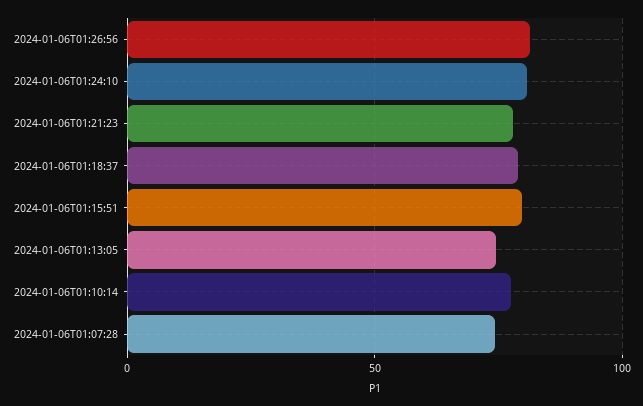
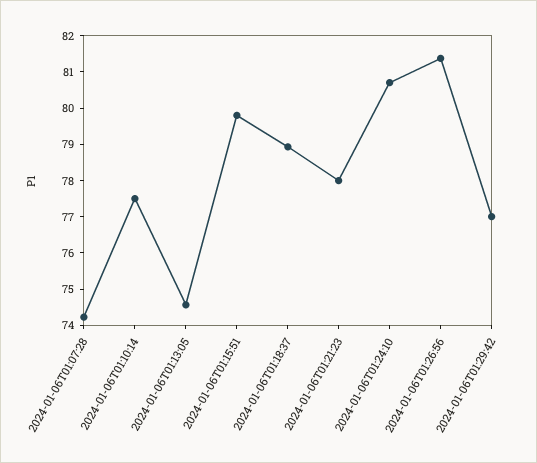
2024-01-06T01:29:42: none -> 77

